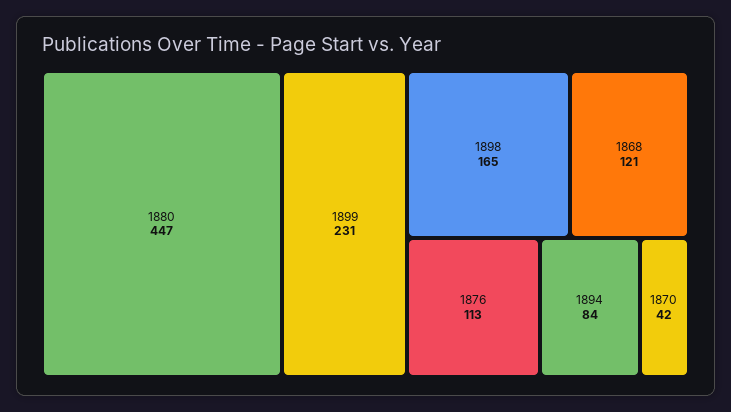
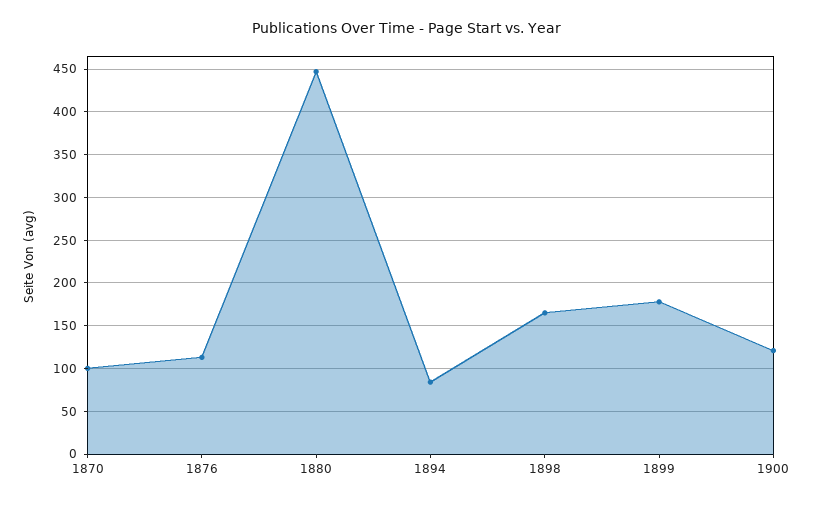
1899: 231 -> 180
1868: 121 -> none
1870: 42 -> 100
1900: none -> 120

